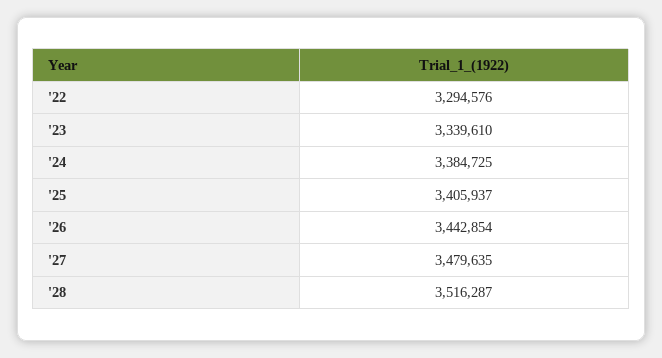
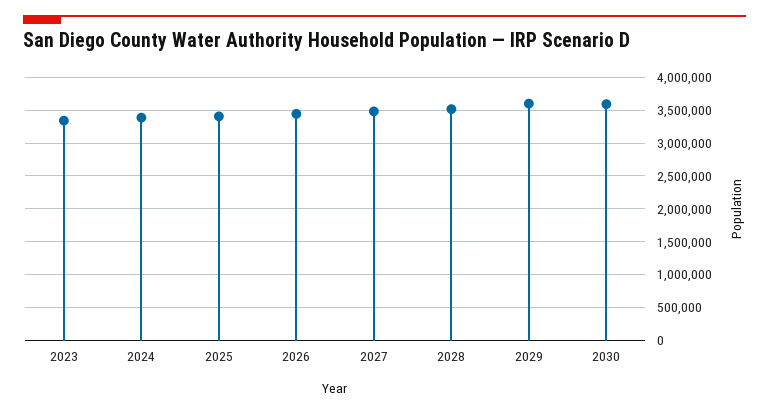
'22: 3294576 -> none
2029: none -> 3600000
2030: none -> 3600000

